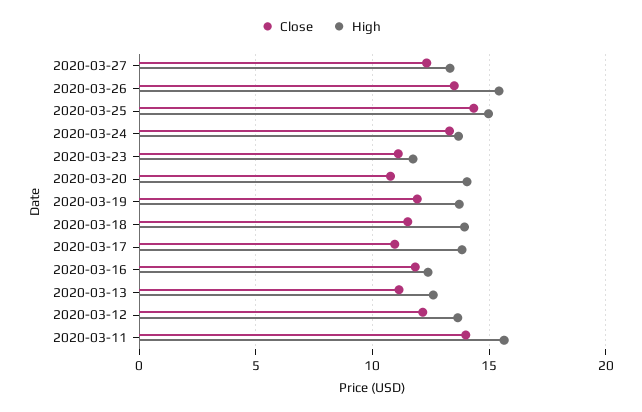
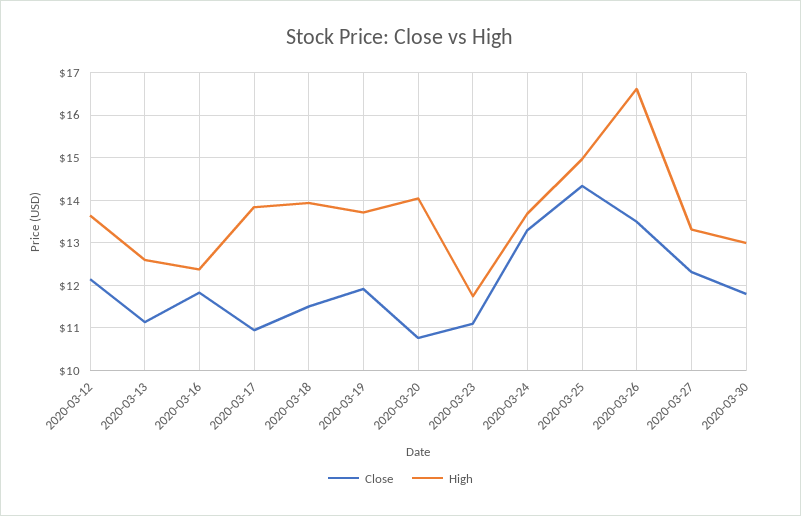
High, 2020-03-26: 15.5 -> 16.6
Close, 2020-03-11: 14 -> none
High, 2020-03-11: 15.5 -> none
Close, 2020-03-30: none -> 11.8
High, 2020-03-30: none -> 13

